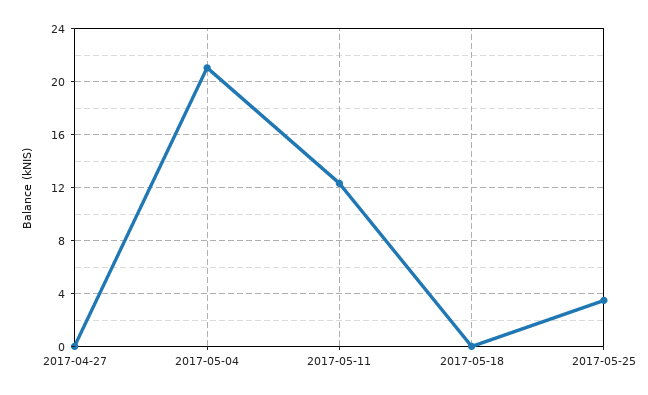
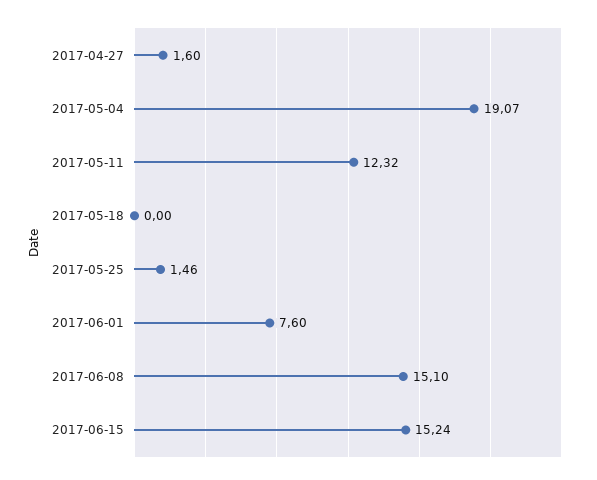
2017-04-27: 0 -> 1.6
2017-05-04: 21 -> 19.07
2017-05-25: 3.5 -> 1.46
2017-06-01: none -> 7.6
2017-06-08: none -> 15.1
2017-06-15: none -> 15.24

